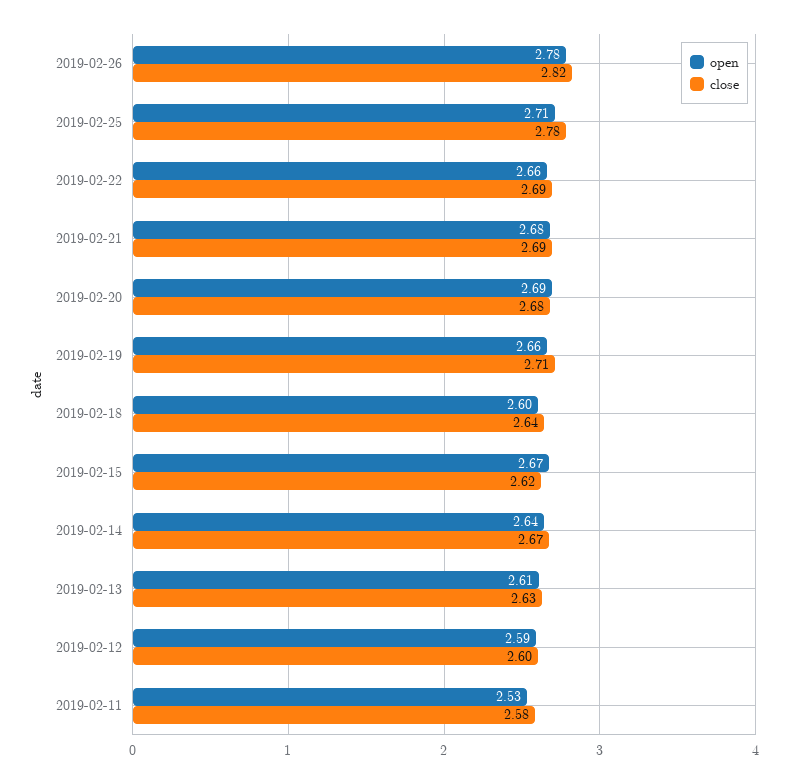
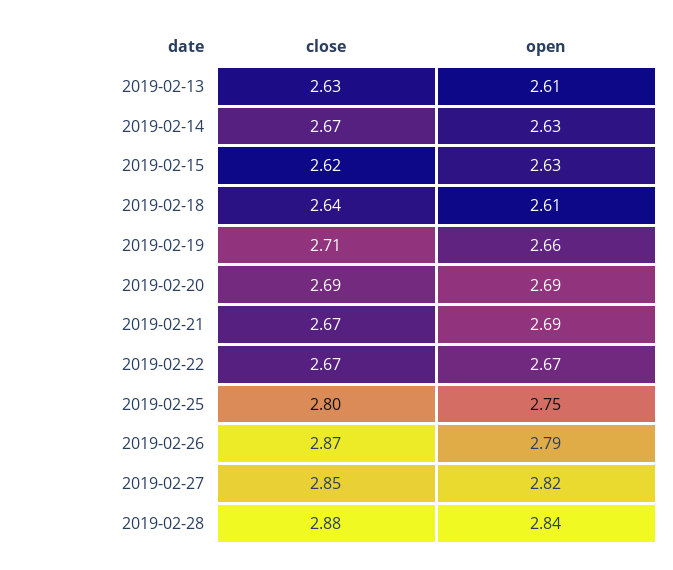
open, 2019-02-26: 2.78 -> 2.79
close, 2019-02-26: 2.82 -> 2.87
open, 2019-02-25: 2.71 -> 2.75
close, 2019-02-25: 2.78 -> 2.8
open, 2019-02-22: 2.66 -> 2.67
close, 2019-02-22: 2.69 -> 2.67
open, 2019-02-21: 2.68 -> 2.69
close, 2019-02-21: 2.69 -> 2.67
close, 2019-02-20: 2.68 -> 2.69
open, 2019-02-18: 2.6 -> 2.61
open, 2019-02-15: 2.67 -> 2.63
open, 2019-02-14: 2.64 -> 2.63
open, 2019-02-12: 2.59 -> none
close, 2019-02-12: 2.6 -> none
open, 2019-02-11: 2.53 -> none
close, 2019-02-11: 2.58 -> none
close, 2019-02-27: none -> 2.85
open, 2019-02-27: none -> 2.82
close, 2019-02-28: none -> 2.88
open, 2019-02-28: none -> 2.84

